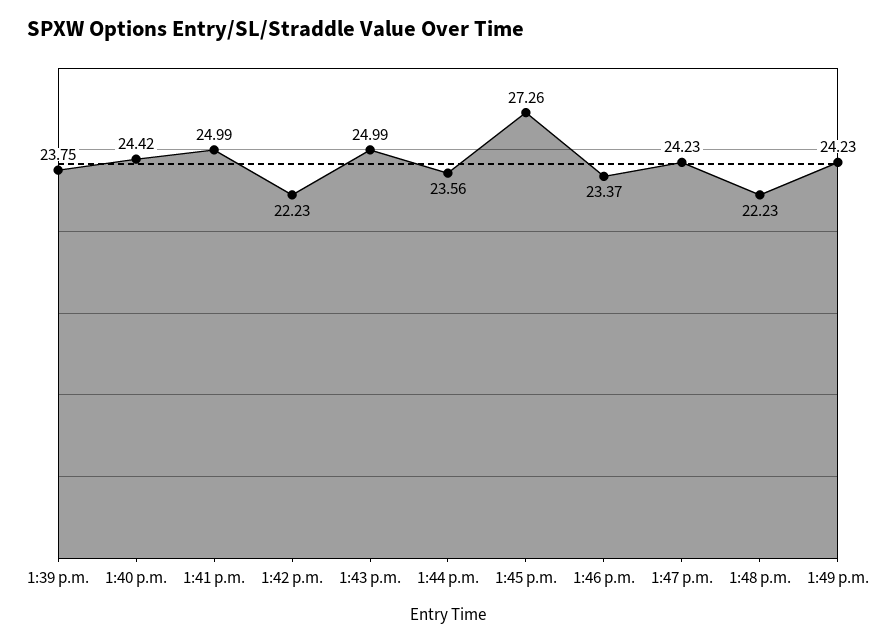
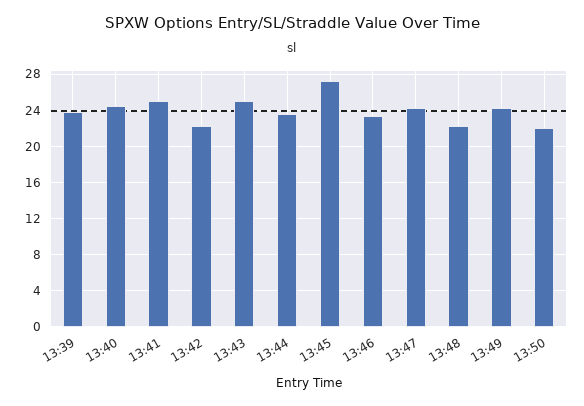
13:50: none -> 22

